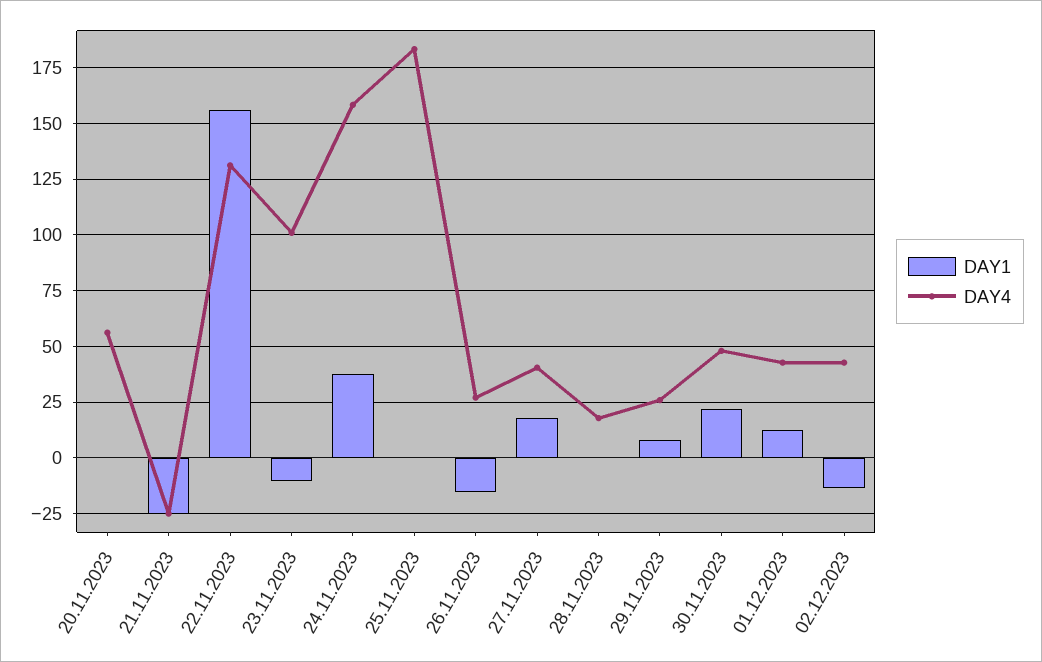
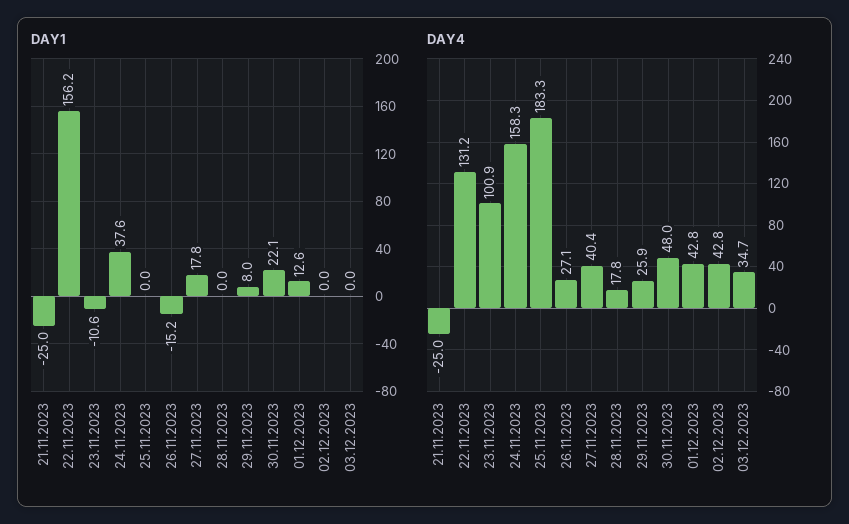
DAY1, 20.11.2023: 0 -> none
DAY4, 20.11.2023: 55 -> none
DAY1, 02.12.2023: -15 -> 0
DAY1, 03.12.2023: none -> 0
DAY4, 03.12.2023: none -> 34.7

